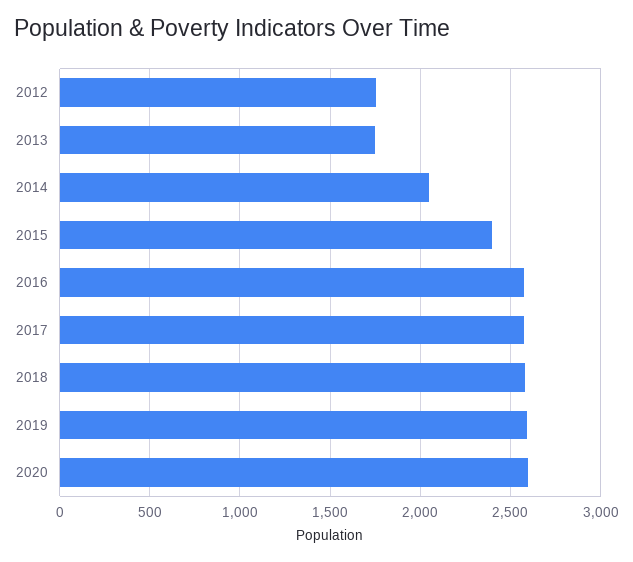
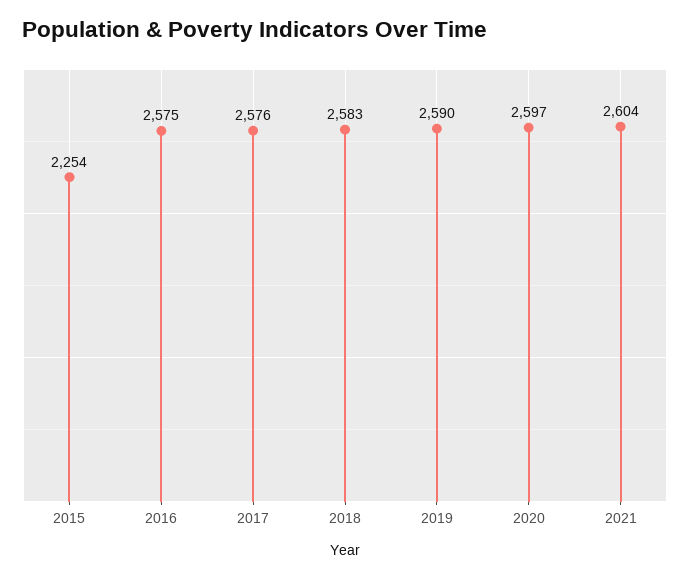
2012: 1750 -> none
2013: 1750 -> none
2014: 2050 -> none
2015: 2400 -> 2254
2021: none -> 2604

